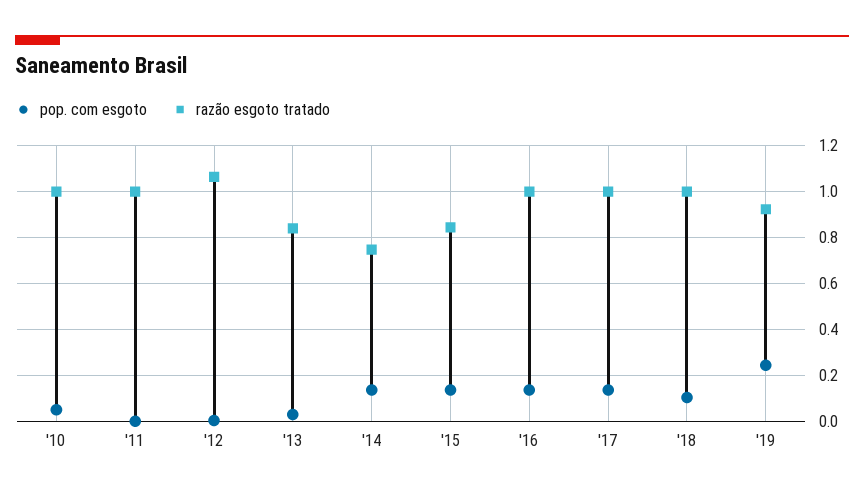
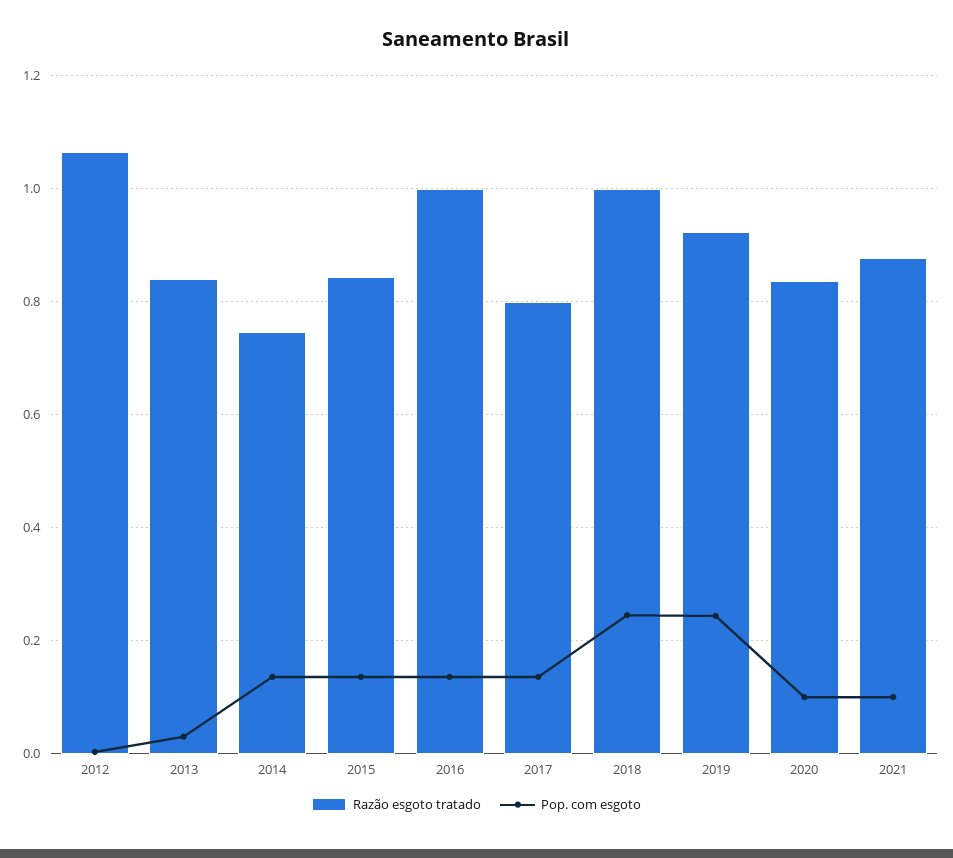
pop. com esgoto, '10: 0.05 -> none
razão esgoto tratado, '10: 1 -> none
pop. com esgoto, '11: 0 -> none
razão esgoto tratado, '11: 1 -> none
razão esgoto tratado, '17: 1 -> 0.8
pop. com esgoto, '18: 0.1 -> 0.24
razão esgoto tratado, 2020: none -> 0.84
pop. com esgoto, 2020: none -> 0.1
razão esgoto tratado, 2021: none -> 0.88
pop. com esgoto, 2021: none -> 0.1

